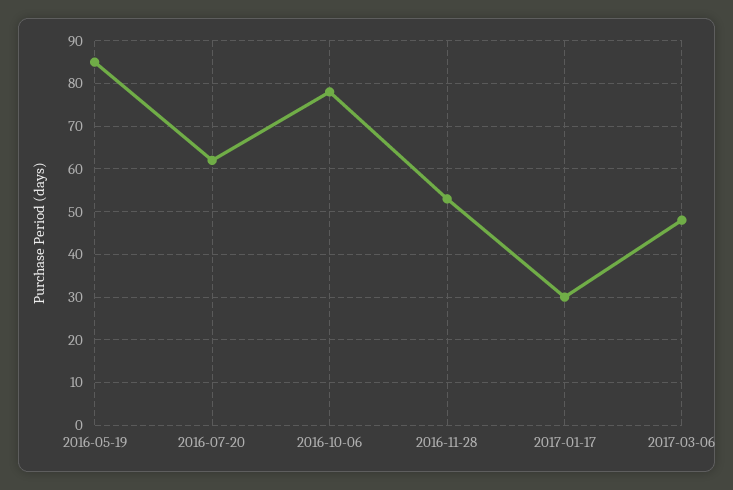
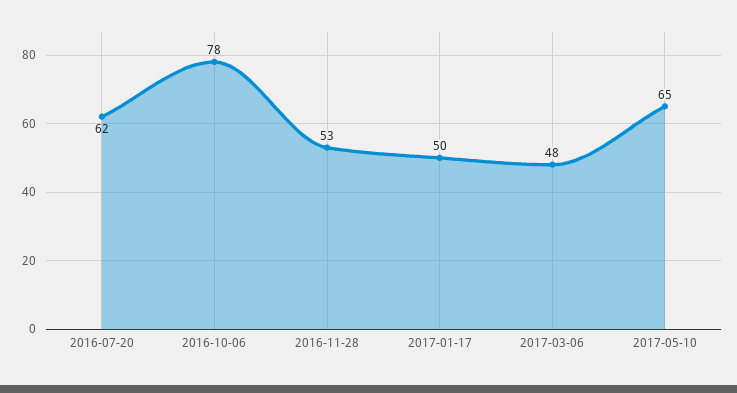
2016-05-19: 85 -> none
2017-01-17: 30 -> 50
2017-05-10: none -> 65

